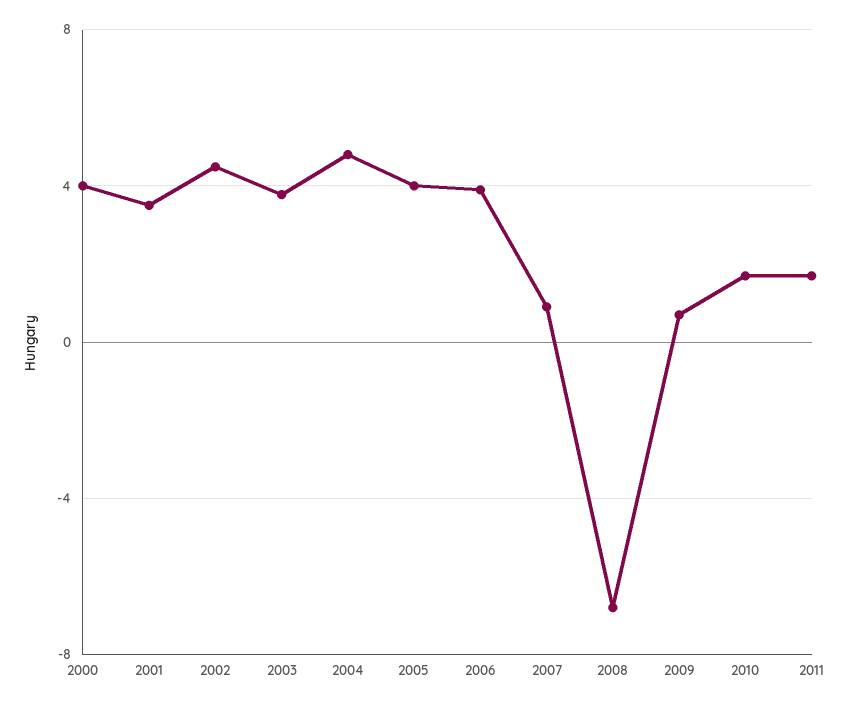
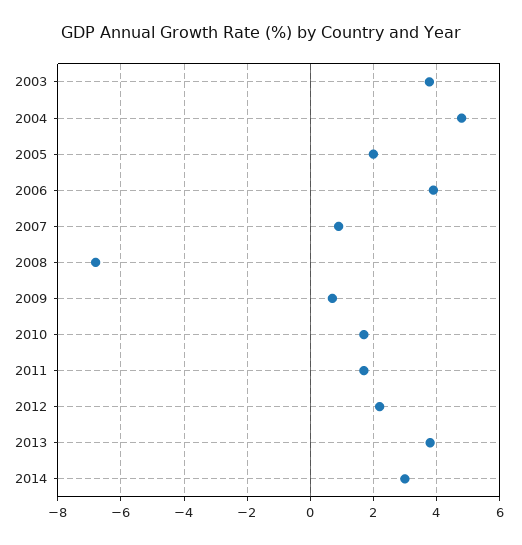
2000: 4 -> none
2001: 3.5 -> none
2002: 4.5 -> none
2005: 4 -> 2
2012: none -> 2.2
2013: none -> 3.8
2014: none -> 3

